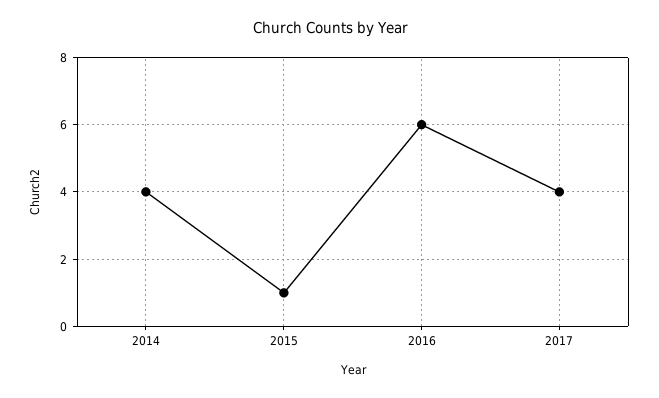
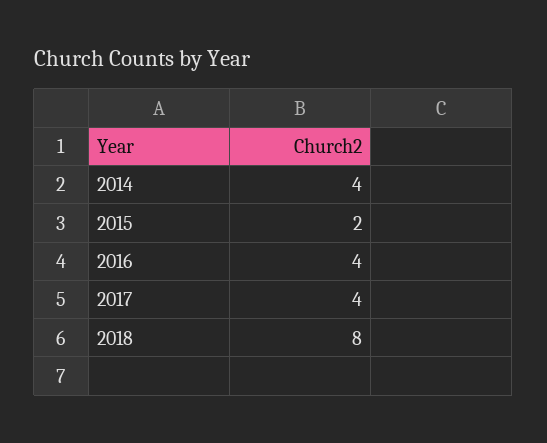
2015: 1 -> 2
2016: 6 -> 4
2018: none -> 8

